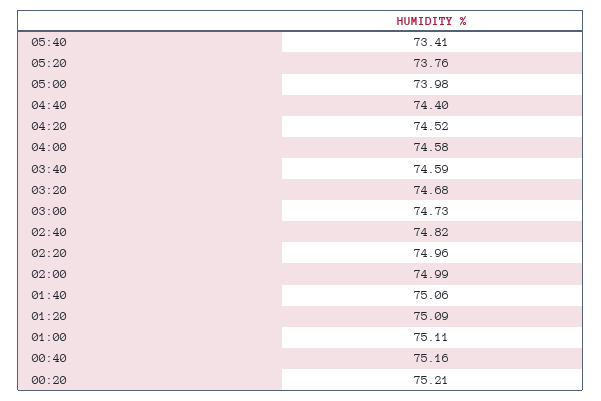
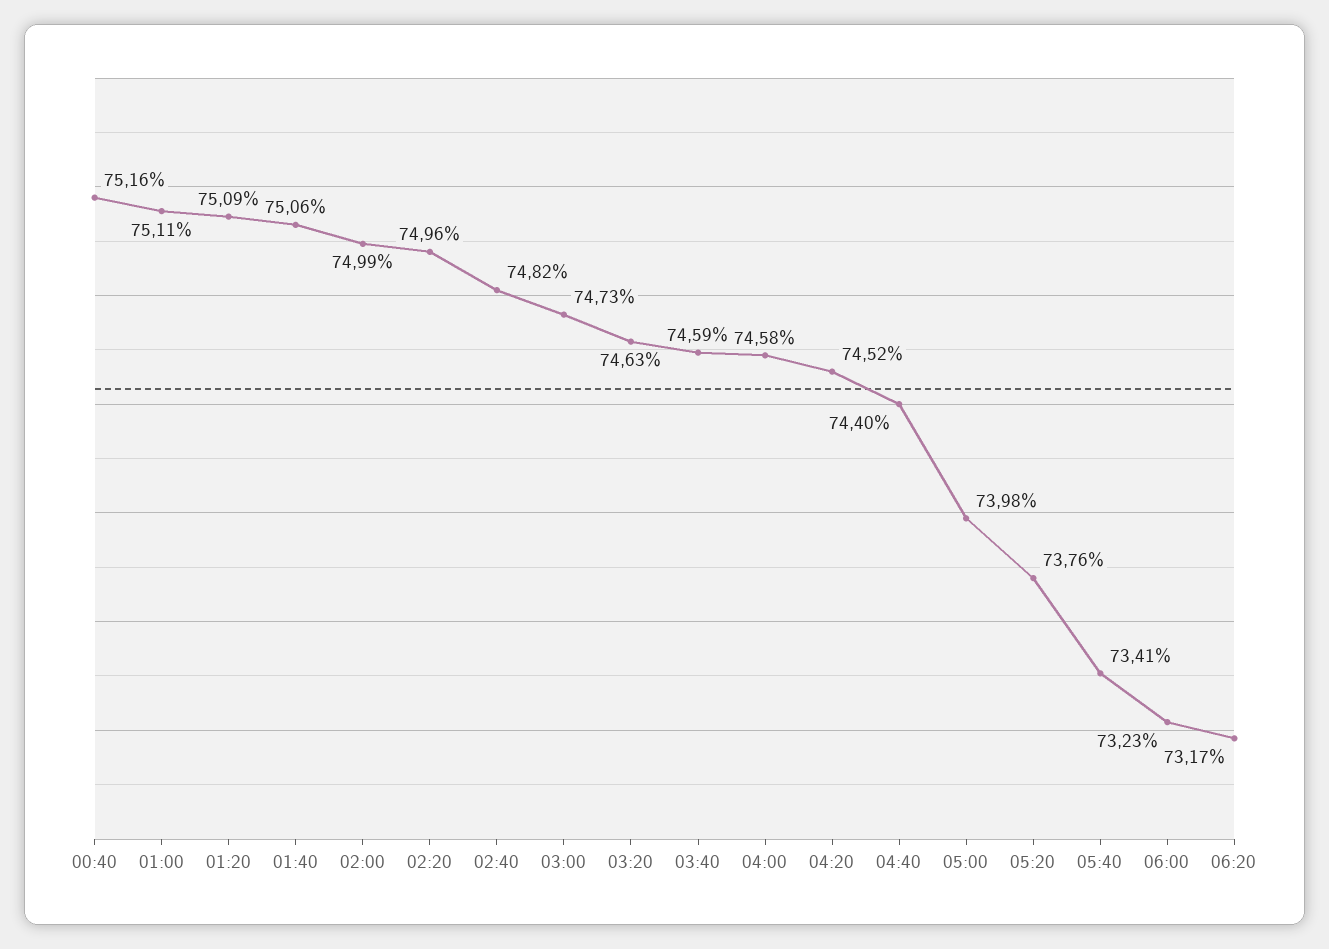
03:20: 74.68 -> 74.63
00:20: 75.21 -> none
06:00: none -> 73.23
06:20: none -> 73.17

